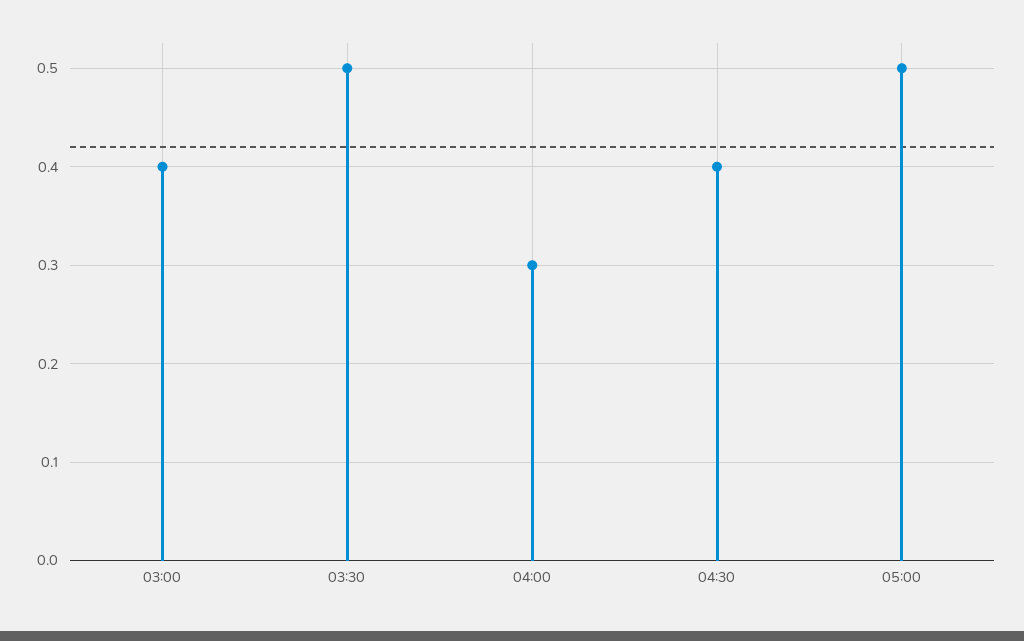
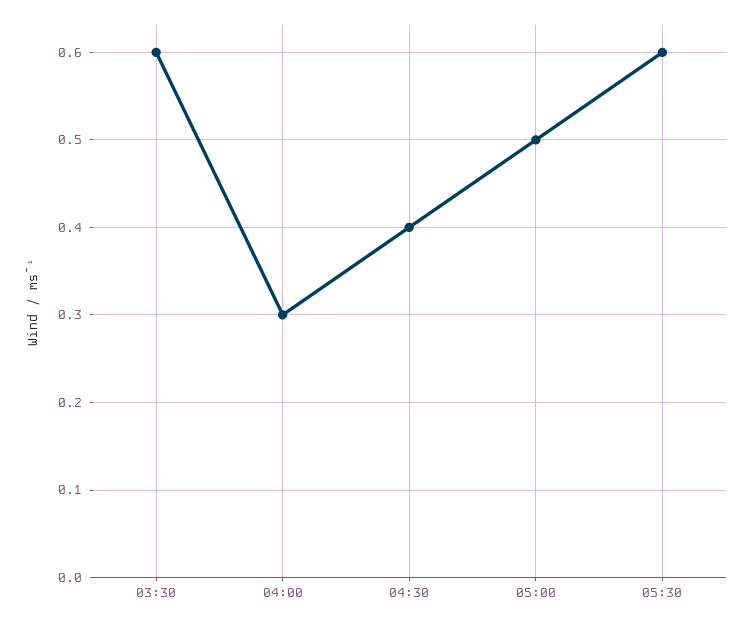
03:00: 0.4 -> none
03:30: 0.5 -> 0.6
05:30: none -> 0.6

